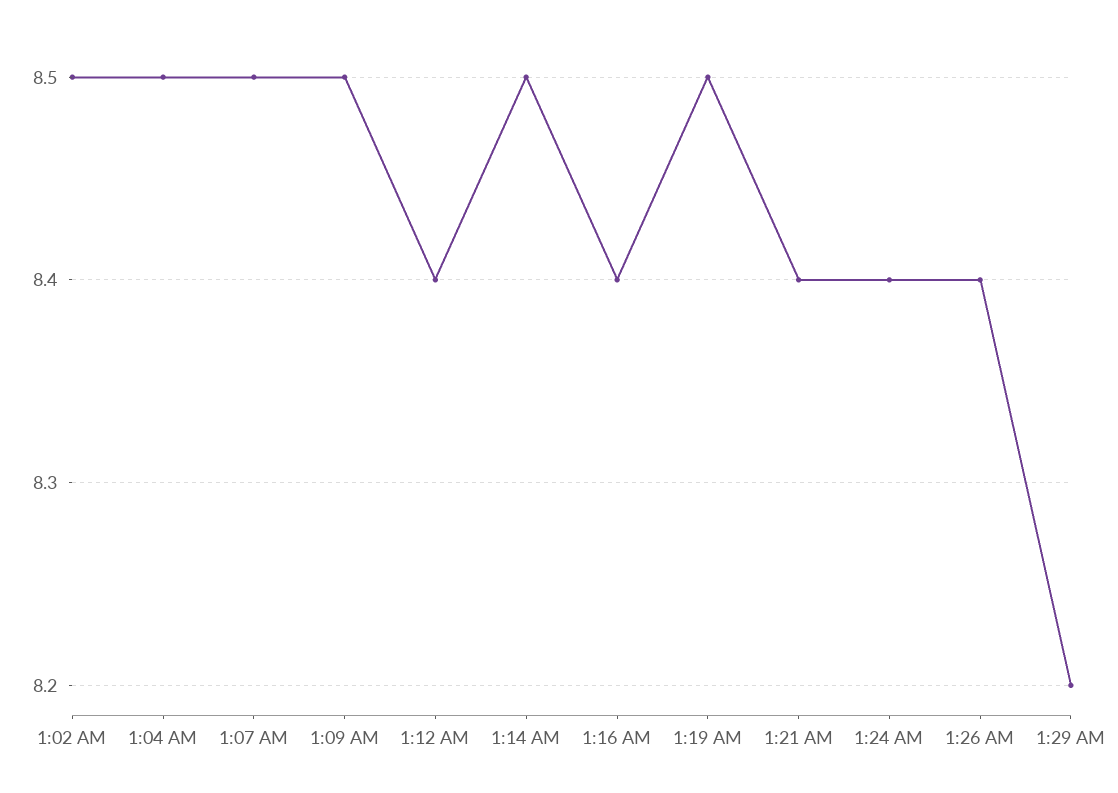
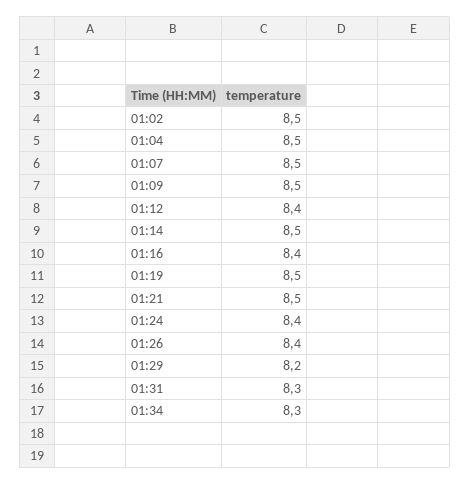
1:21 AM: 8.4 -> 8.5
01:31: none -> 8.3
01:34: none -> 8.3

